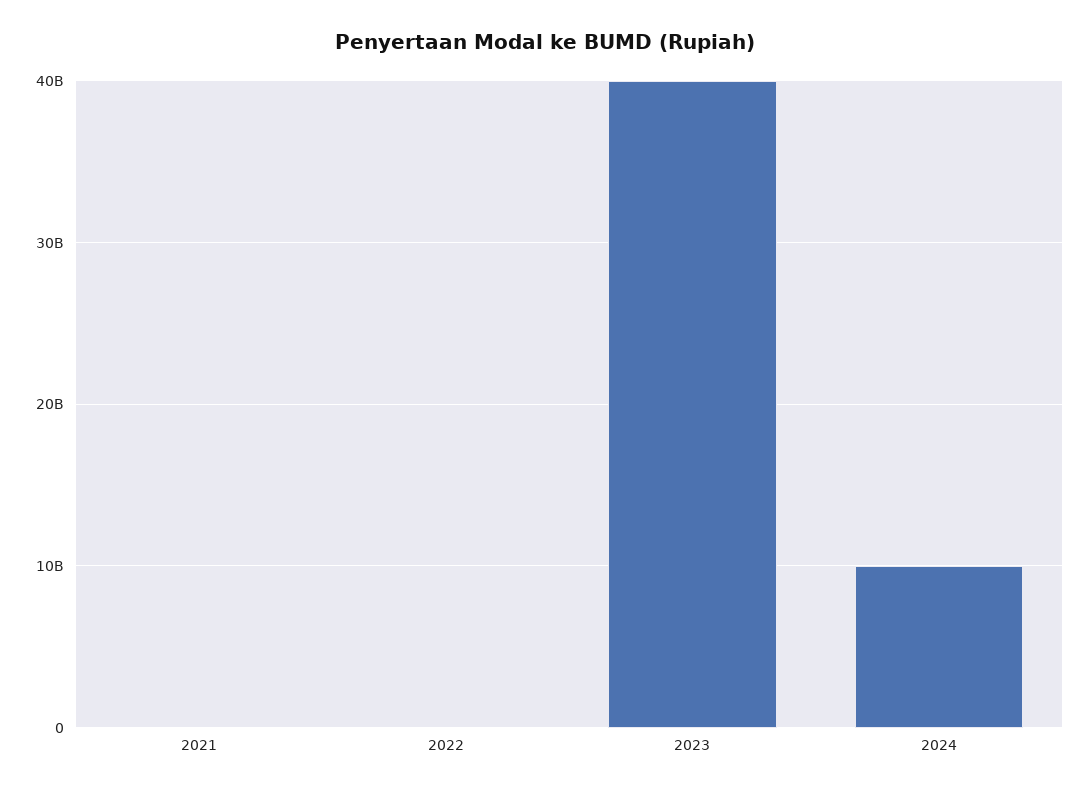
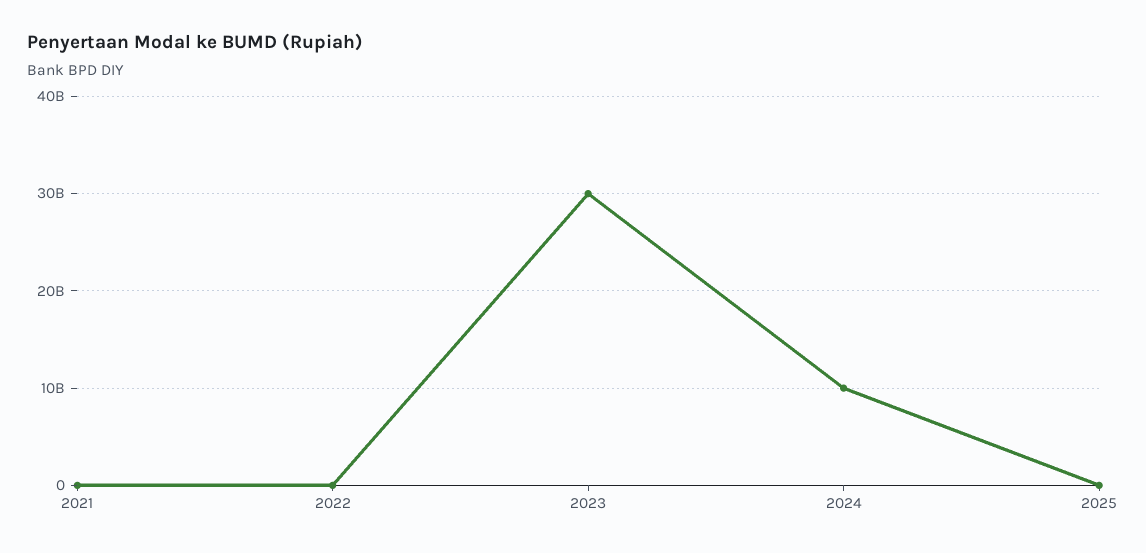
2023: 40000000000 -> 30000000000
2025: none -> 0

